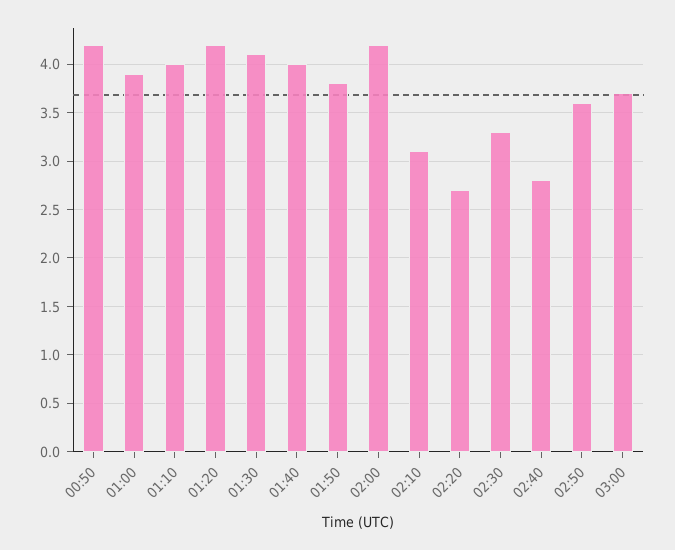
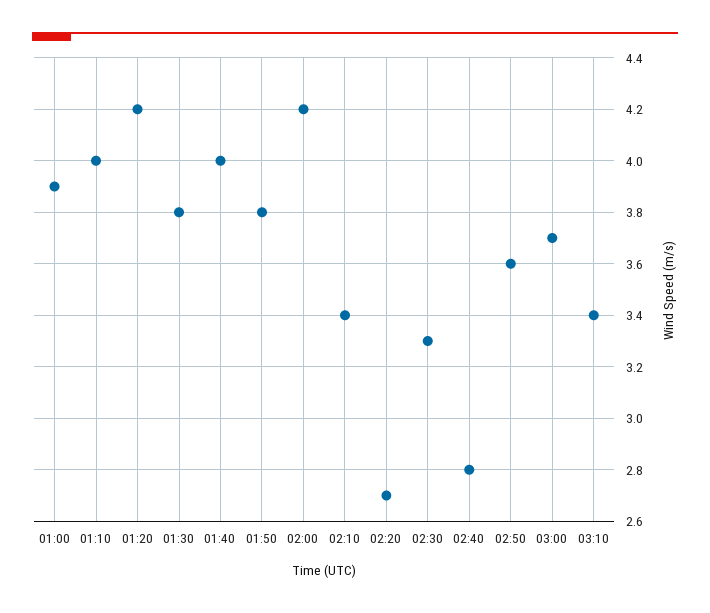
00:50: 4.2 -> none
01:30: 4.1 -> 3.8
02:10: 3.1 -> 3.4
03:10: none -> 3.4

